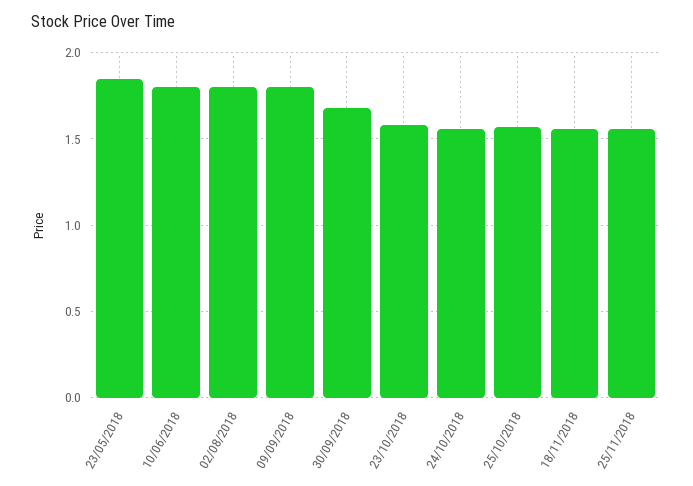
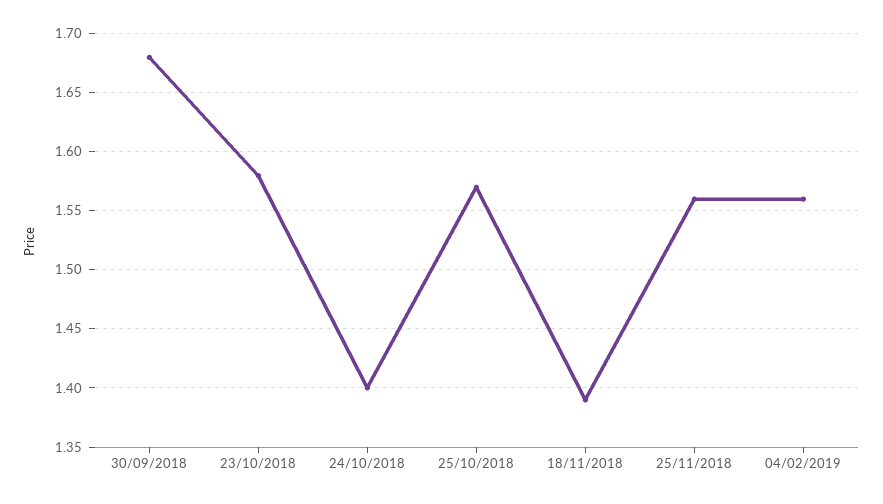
23/05/2018: 1.85 -> none
10/06/2018: 1.8 -> none
02/08/2018: 1.8 -> none
09/09/2018: 1.8 -> none
24/10/2018: 1.55 -> 1.4
18/11/2018: 1.55 -> 1.39
04/02/2019: none -> 1.56

